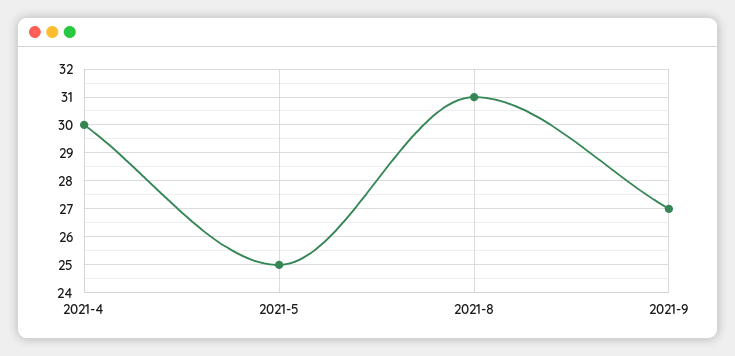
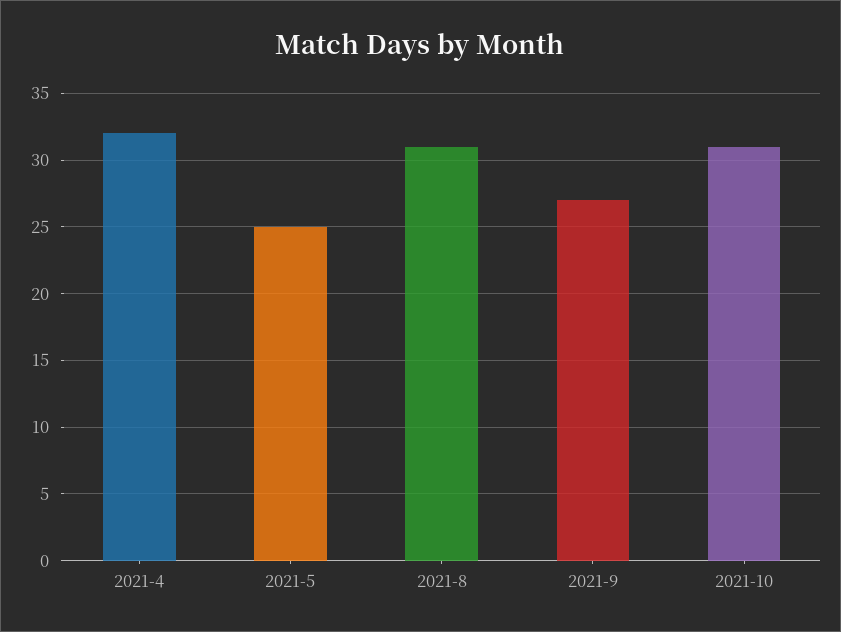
2021-4: 30 -> 32
2021-10: none -> 31

